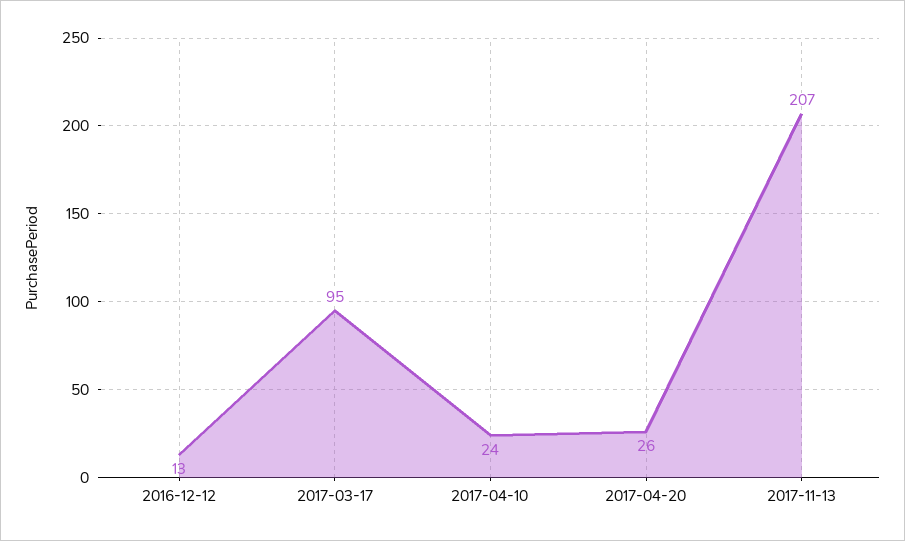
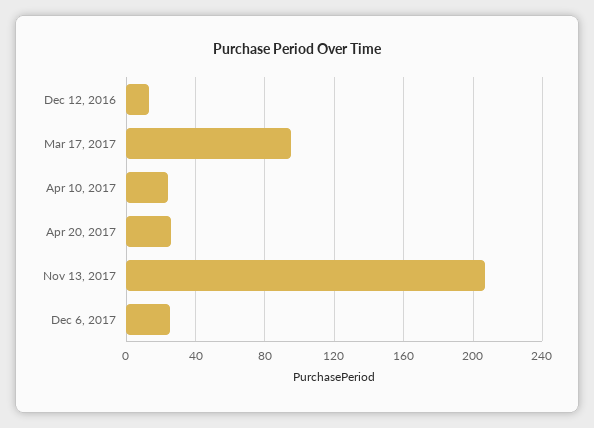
Dec 6, 2017: none -> 25

